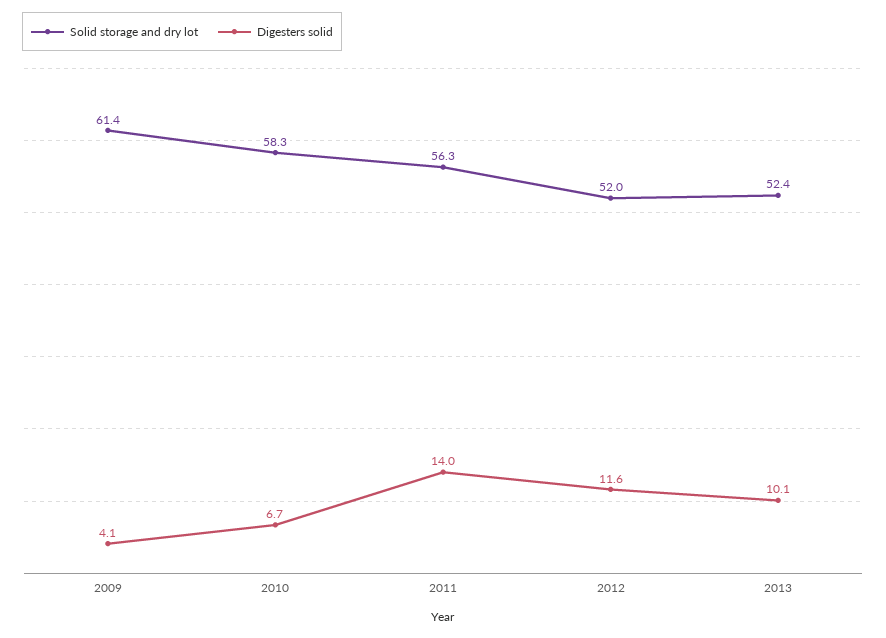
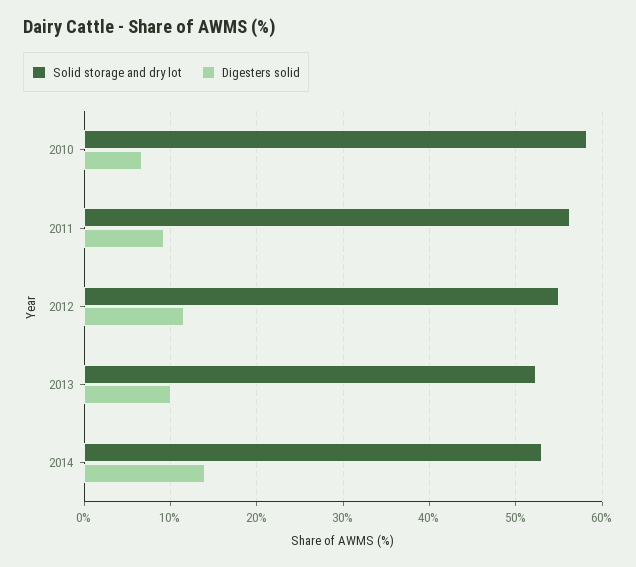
Solid storage and dry lot, 2009: 61.4 -> none
Digesters solid, 2009: 4.1 -> none
Digesters solid, 2011: 14 -> 9
Solid storage and dry lot, 2012: 52 -> 55
Solid storage and dry lot, 2014: none -> 53
Digesters solid, 2014: none -> 14

